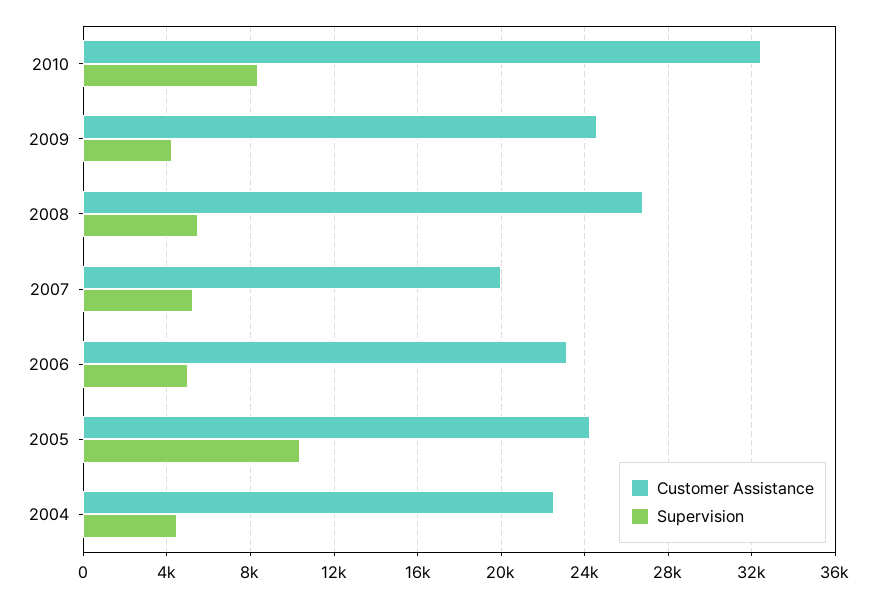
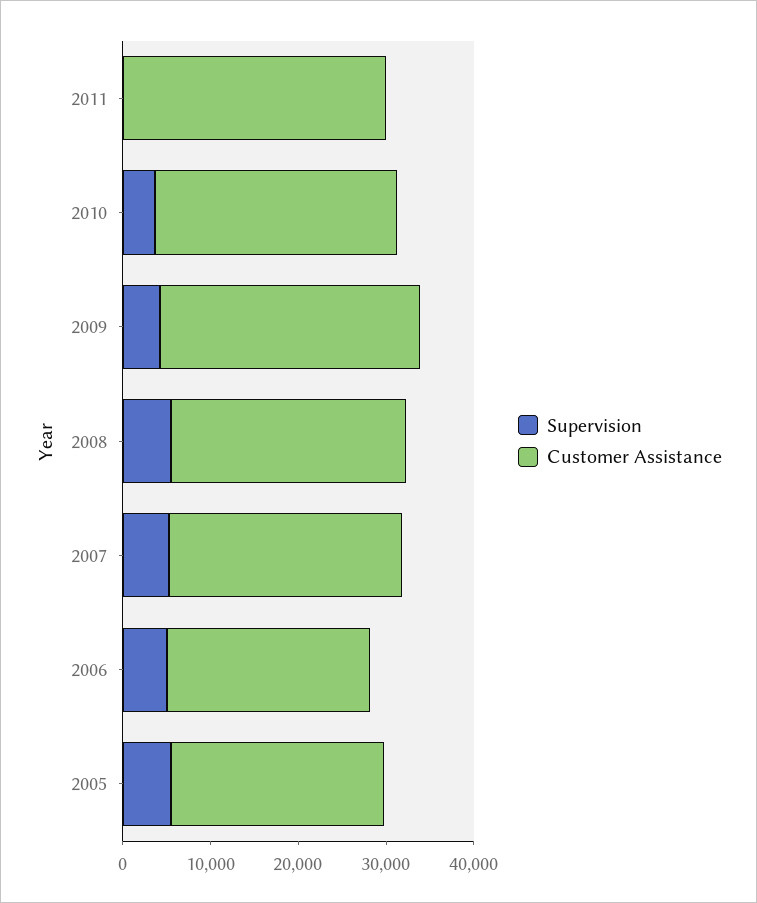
Customer Assistance, 2010: 32500 -> 28000
Supervision, 2010: 8500 -> 4000
Customer Assistance, 2009: 24500 -> 30000
Customer Assistance, 2007: 20000 -> 26000
Supervision, 2005: 10500 -> 6000
Customer Assistance, 2004: 22500 -> none
Supervision, 2004: 4500 -> none
Supervision, 2011: none -> 0
Customer Assistance, 2011: none -> 30000

